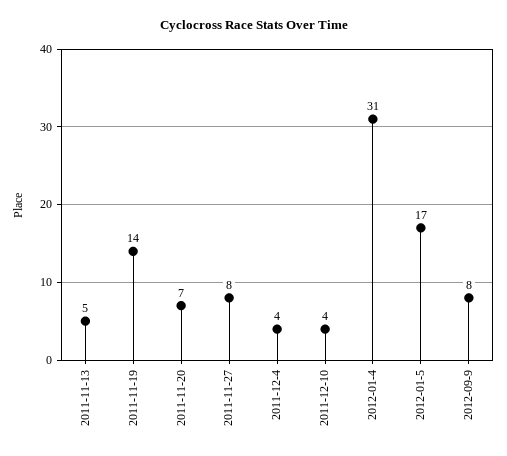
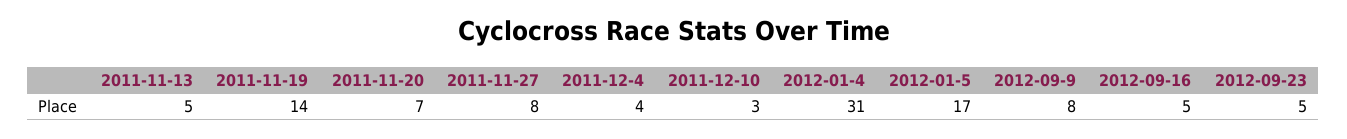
2011-12-10: 4 -> 3
2012-09-16: none -> 5
2012-09-23: none -> 5

